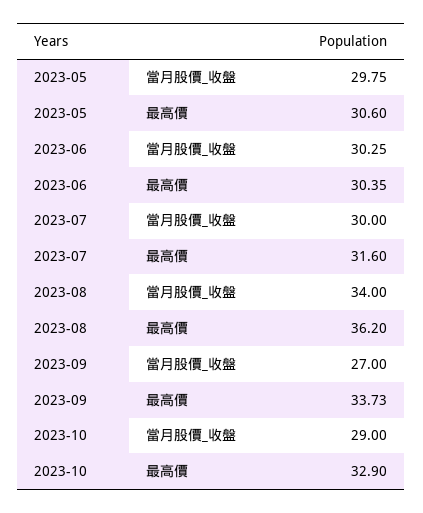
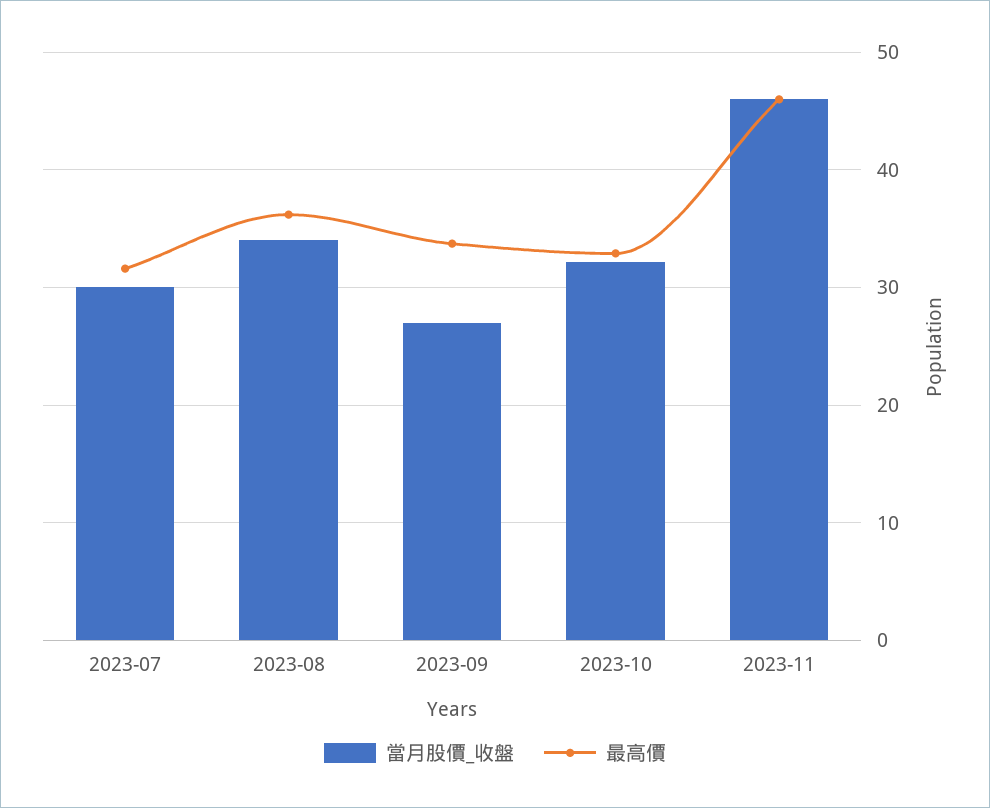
當月股價_收盤, 2023-05: 29.75 -> none
最高價, 2023-05: 30.6 -> none
當月股價_收盤, 2023-06: 30.25 -> none
最高價, 2023-06: 30.35 -> none
當月股價_收盤, 2023-10: 29 -> 32
當月股價_收盤, 2023-11: none -> 46
最高價, 2023-11: none -> 46

